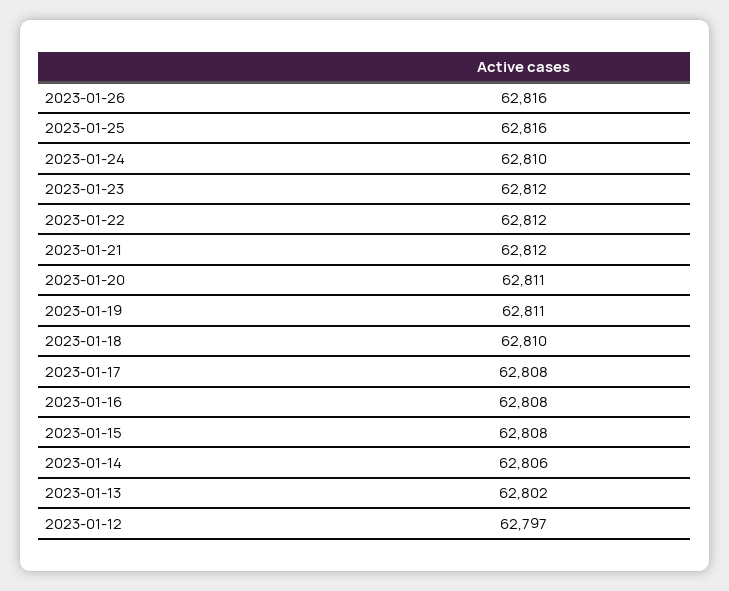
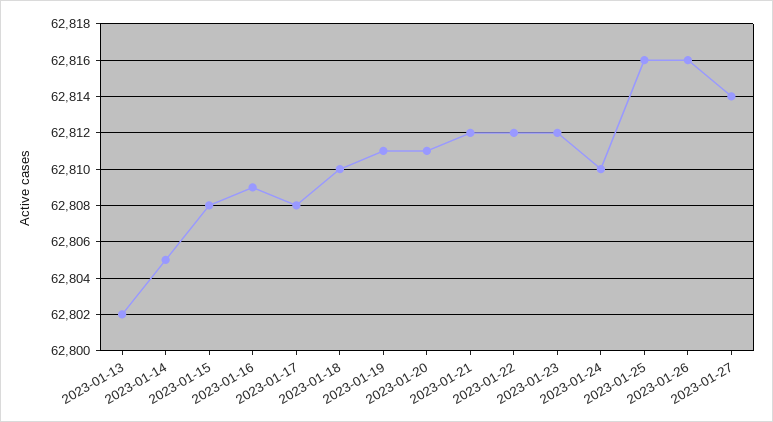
2023-01-16: 62808 -> 62809
2023-01-14: 62806 -> 62805
2023-01-12: 62797 -> none
2023-01-27: none -> 62814

